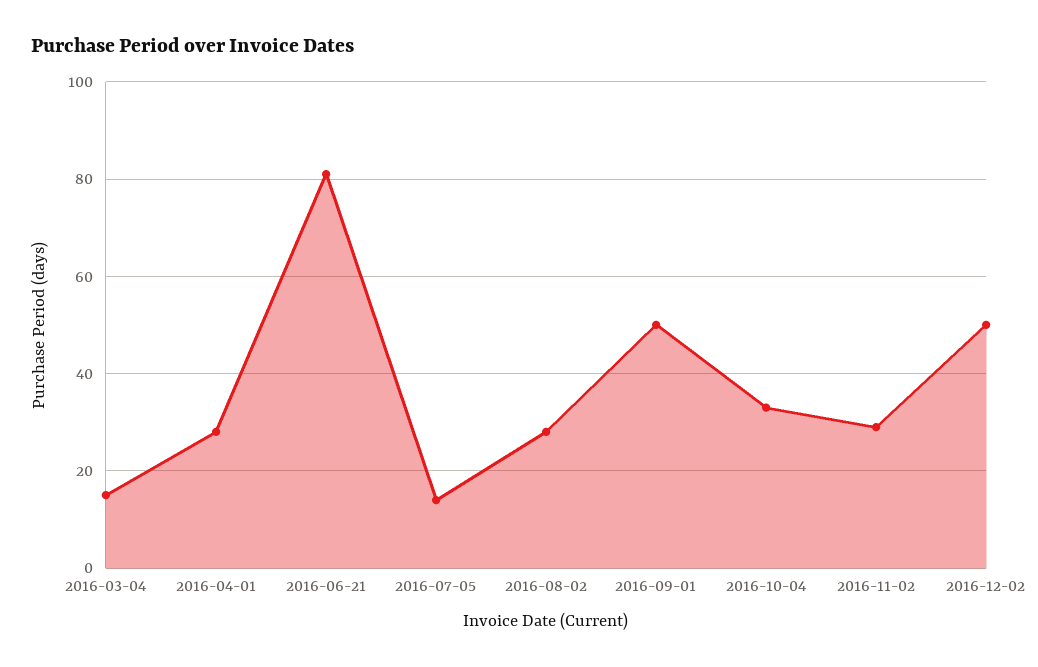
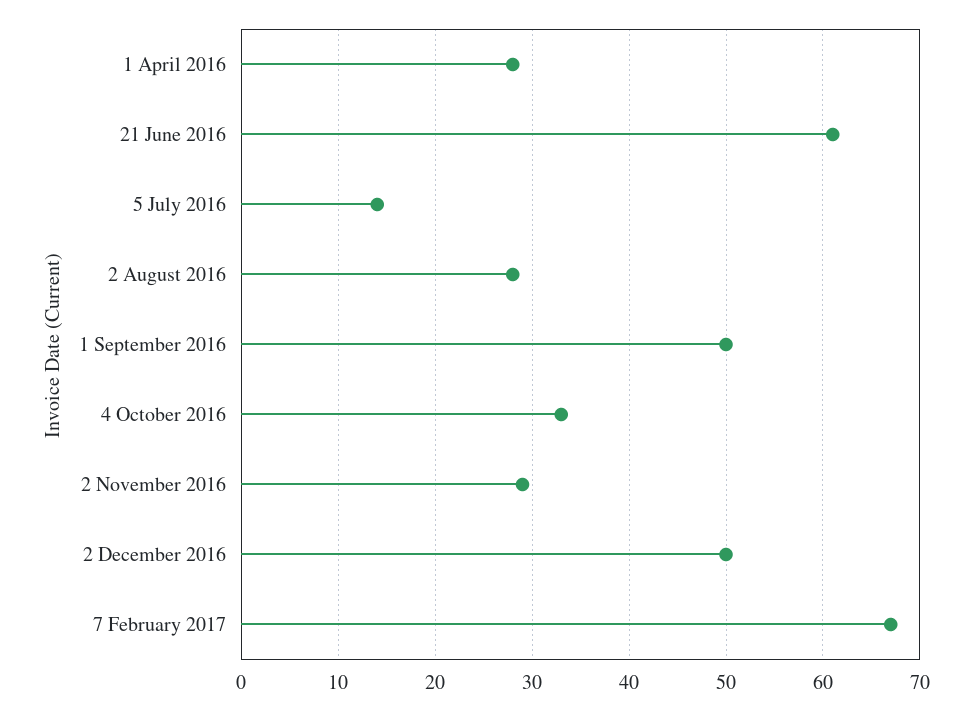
2016-03-04: 15 -> none
2016-06-21: 80 -> 61
7 February 2017: none -> 67

